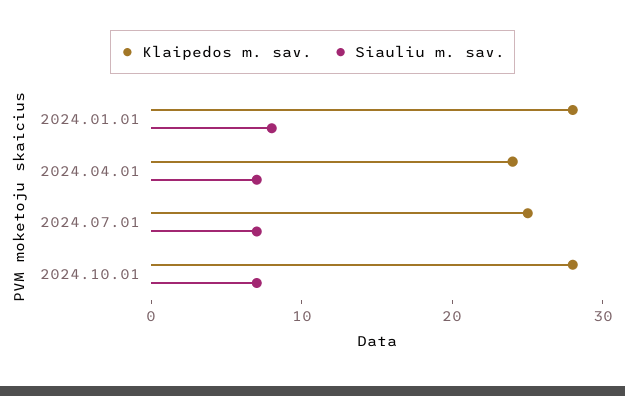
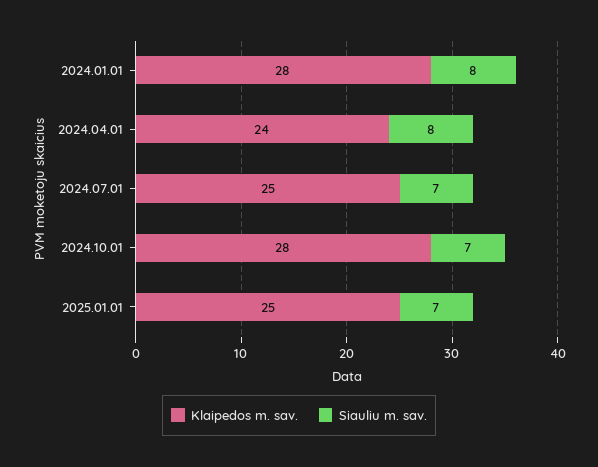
Siauliu m. sav., 2024.04.01: 7 -> 8
Klaipedos m. sav., 2025.01.01: none -> 25
Siauliu m. sav., 2025.01.01: none -> 7

